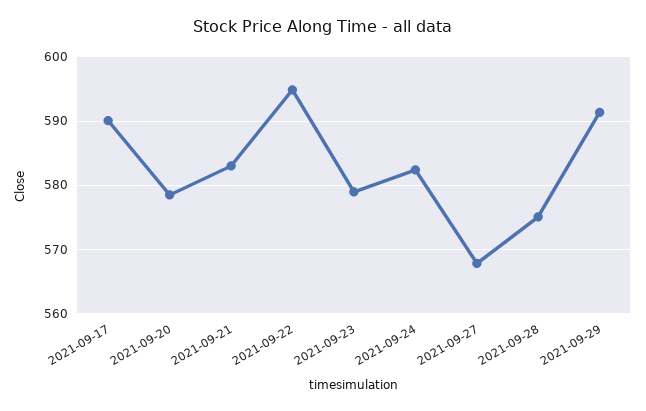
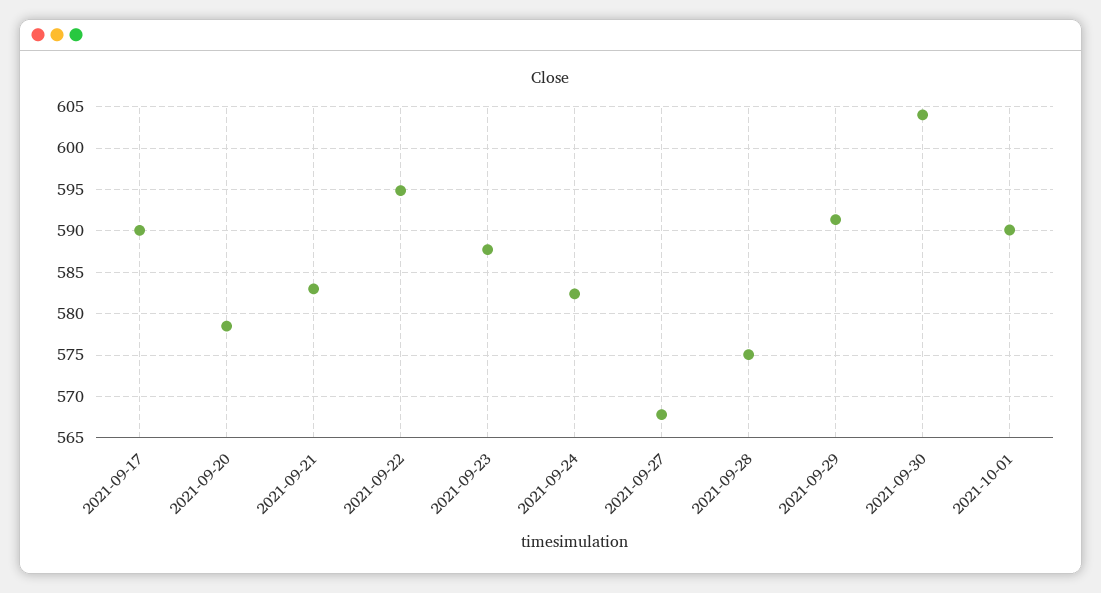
2021-09-23: 579 -> 588
2021-09-30: none -> 604
2021-10-01: none -> 590

